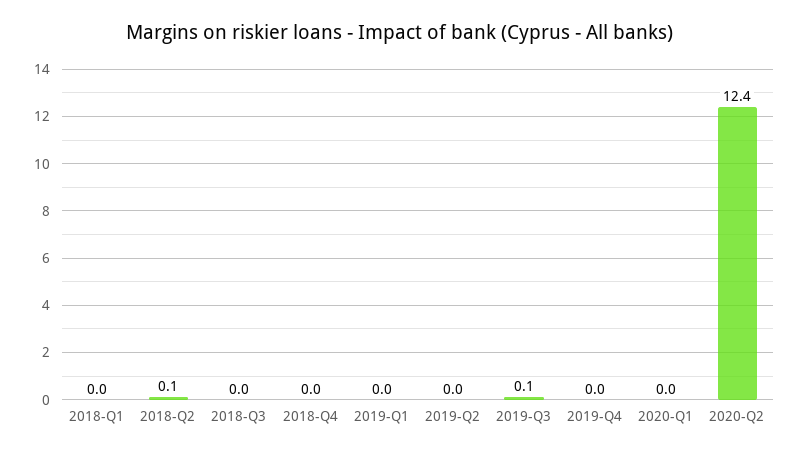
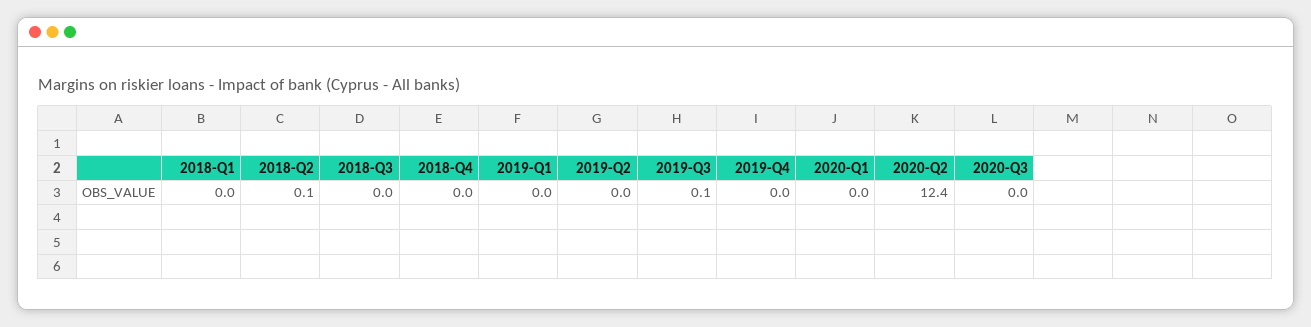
2020-Q3: none -> 0

